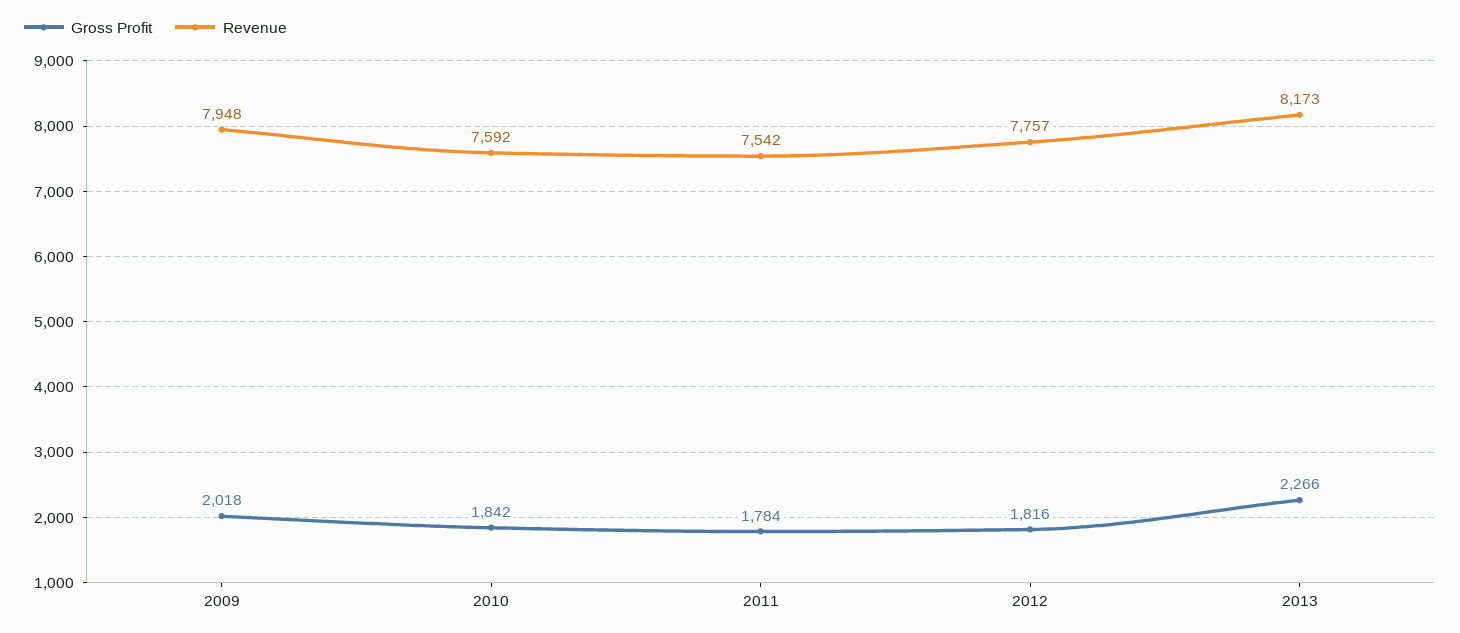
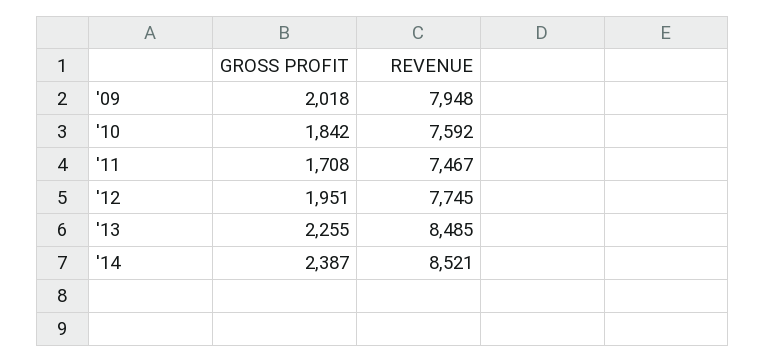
Gross Profit, 2011: 1784 -> 1708
Revenue, 2011: 7542 -> 7467
Gross Profit, 2012: 1816 -> 1951
Revenue, 2012: 7757 -> 7745
Gross Profit, 2013: 2266 -> 2255
Revenue, 2013: 8173 -> 8485
Gross Profit, '14: none -> 2387
Revenue, '14: none -> 8521

